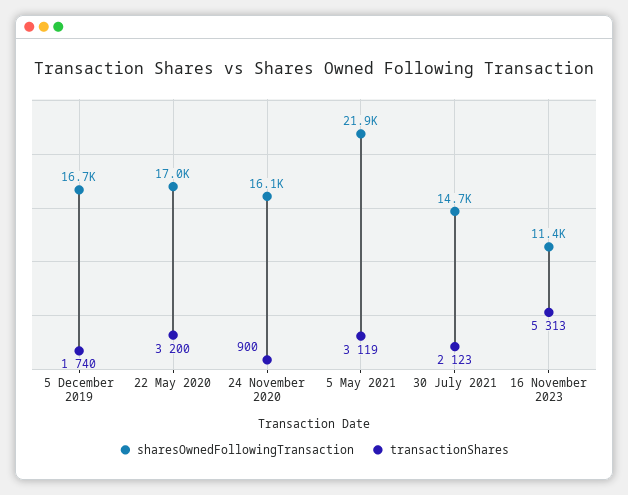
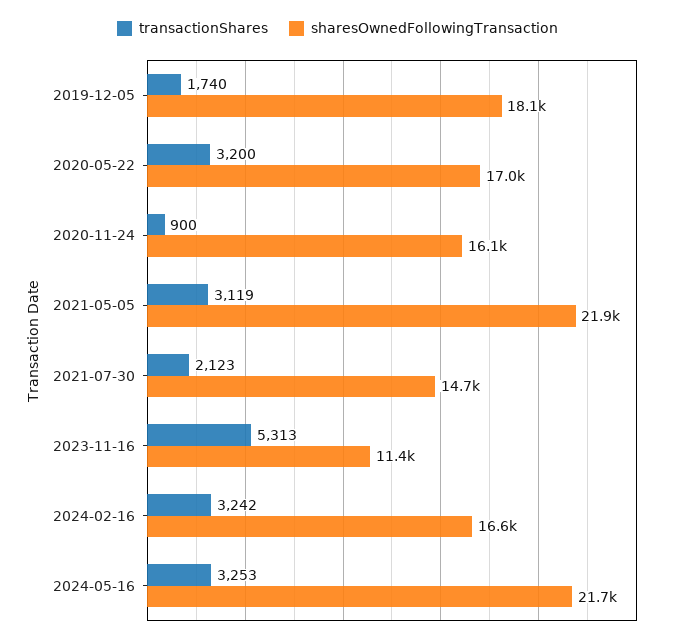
sharesOwnedFollowingTransaction, 5 December 2019: 16700 -> 18100
transactionShares, 2024-02-16: none -> 3242
sharesOwnedFollowingTransaction, 2024-02-16: none -> 16600
transactionShares, 2024-05-16: none -> 3253
sharesOwnedFollowingTransaction, 2024-05-16: none -> 21700

